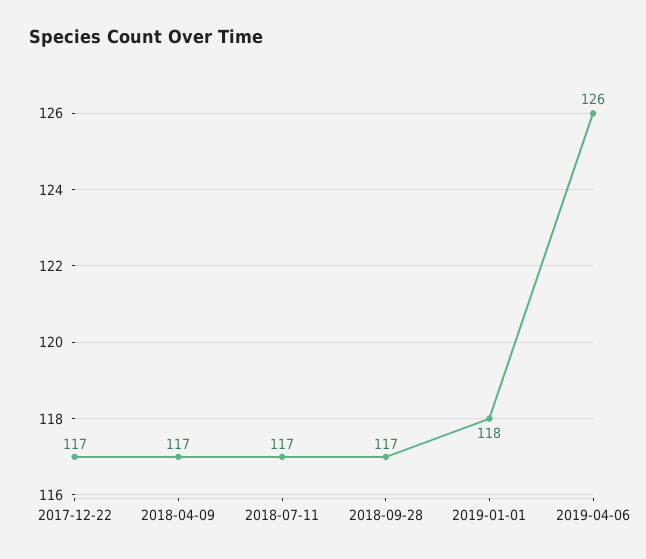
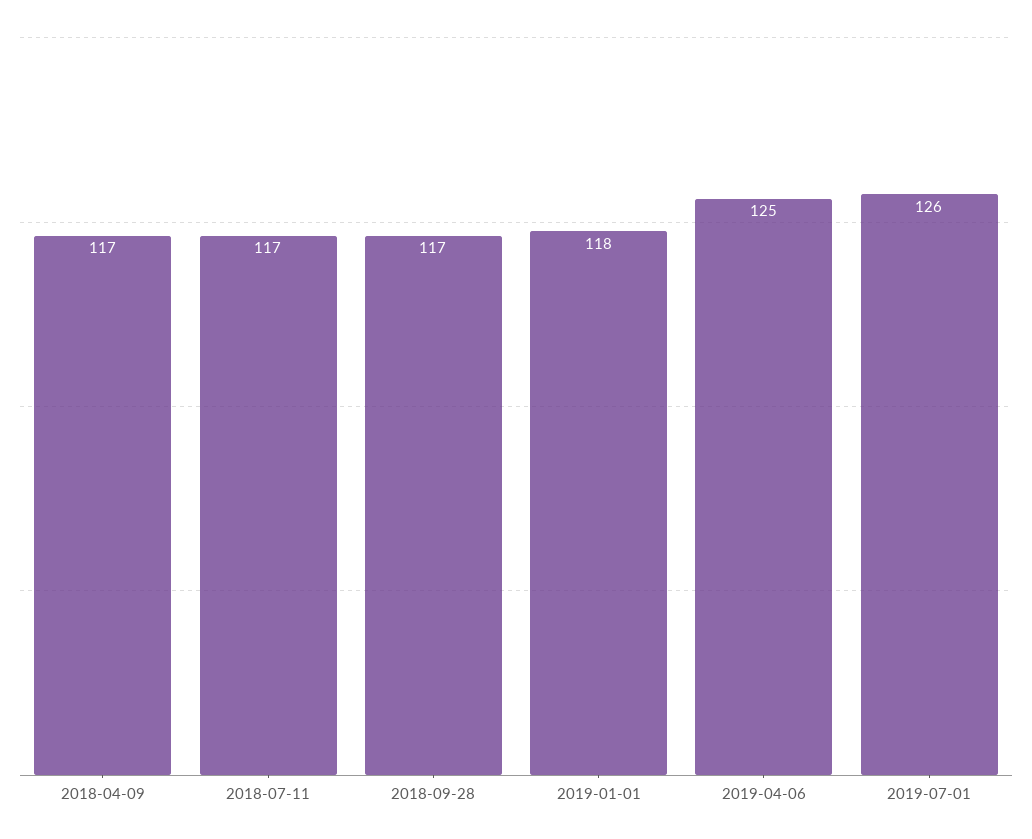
2017-12-22: 117 -> none
2019-04-06: 126 -> 125
2019-07-01: none -> 126

